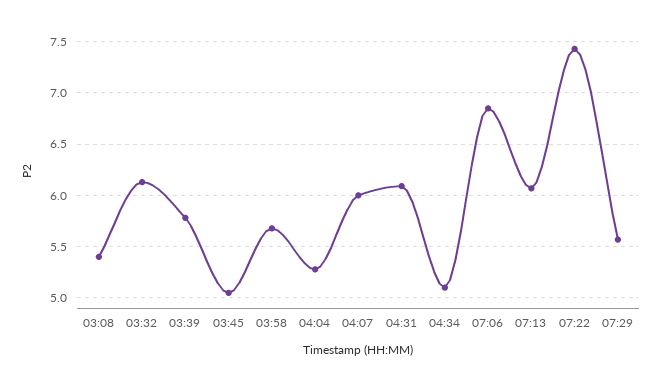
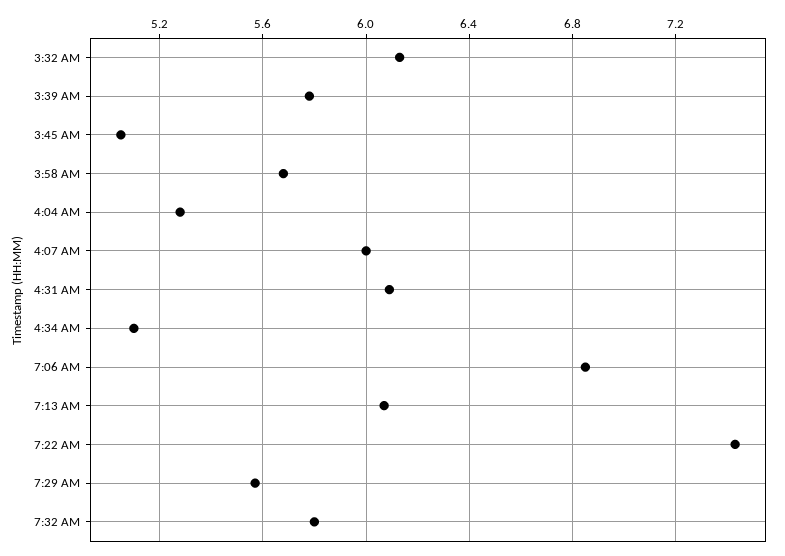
03:08: 5.4 -> none
7:32 AM: none -> 5.8

